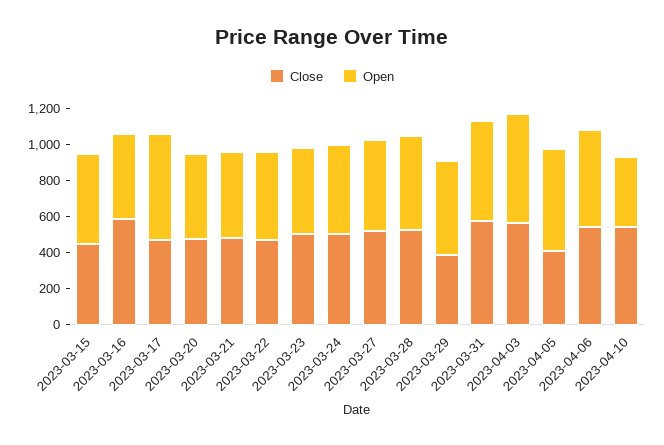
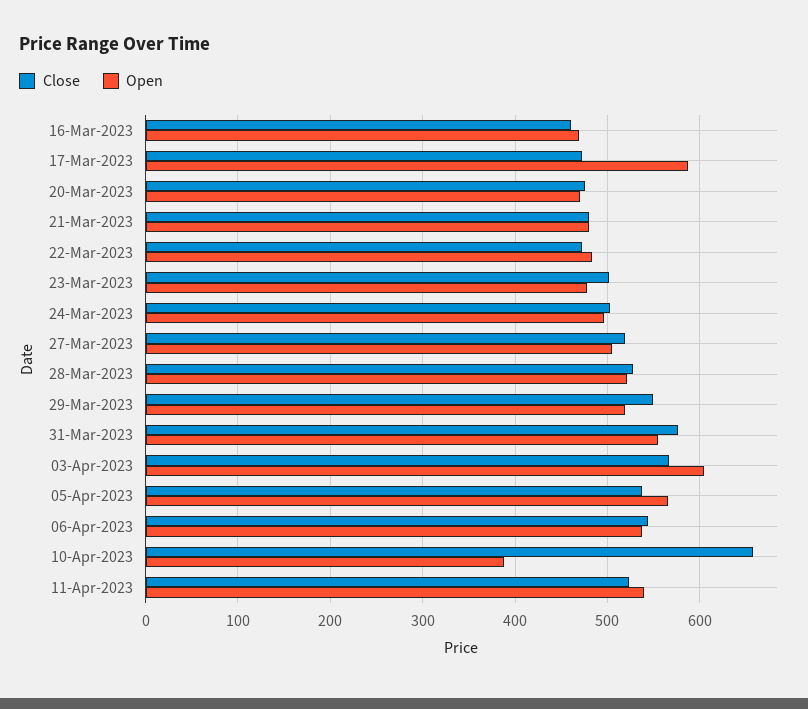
Close, 2023-03-15: 450 -> none
Open, 2023-03-15: 500 -> none
Close, 2023-03-16: 600 -> 460
Close, 2023-03-29: 400 -> 550
Close, 2023-04-05: 400 -> 540
Close, 2023-04-10: 550 -> 660
Close, 11-Apr-2023: none -> 520
Open, 11-Apr-2023: none -> 540

